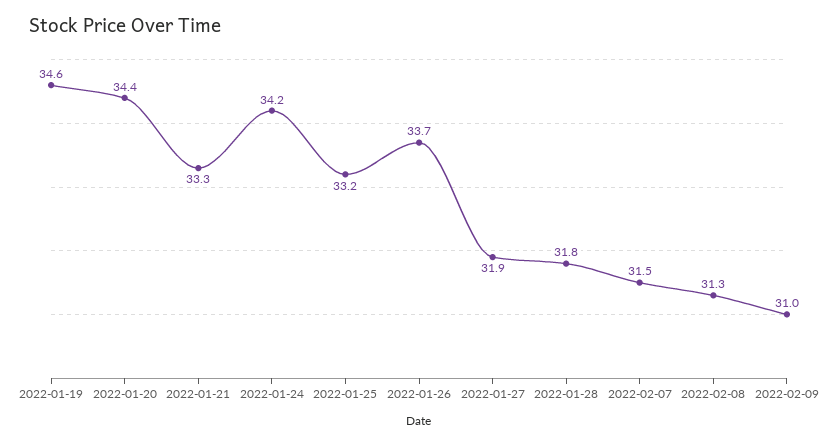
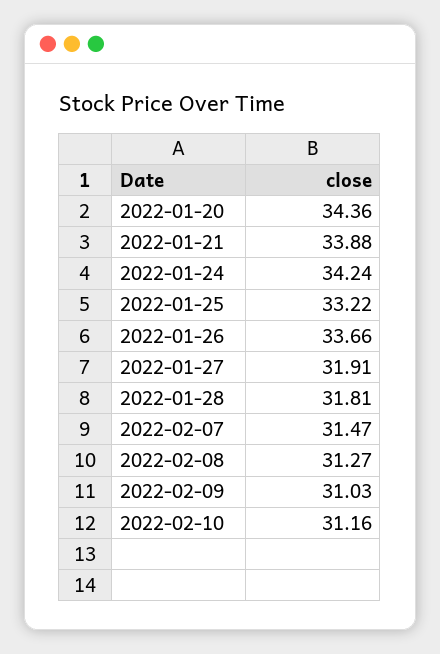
2022-01-19: 34.6 -> none
2022-01-21: 33.3 -> 33.88
2022-02-10: none -> 31.16

